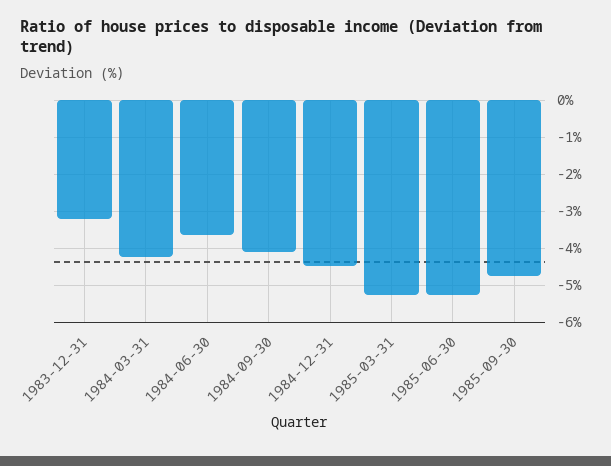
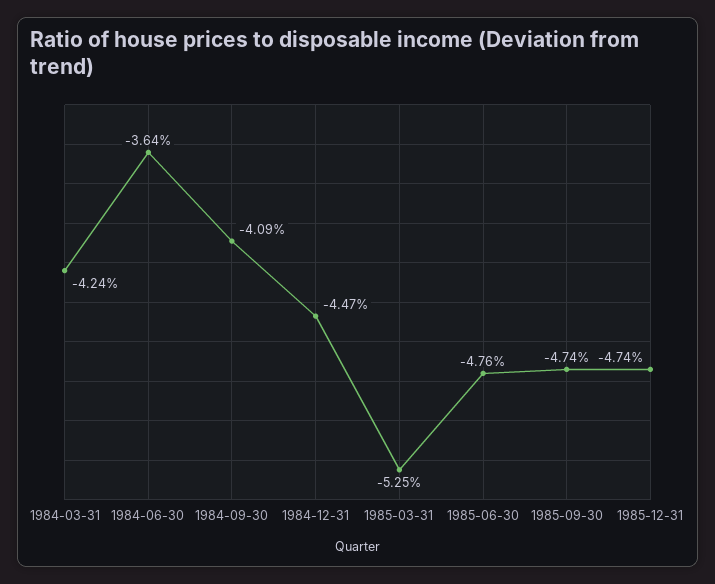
1983-12-31: -3.2 -> none
1985-06-30: -5.2 -> -4.76
1985-12-31: none -> -4.74

